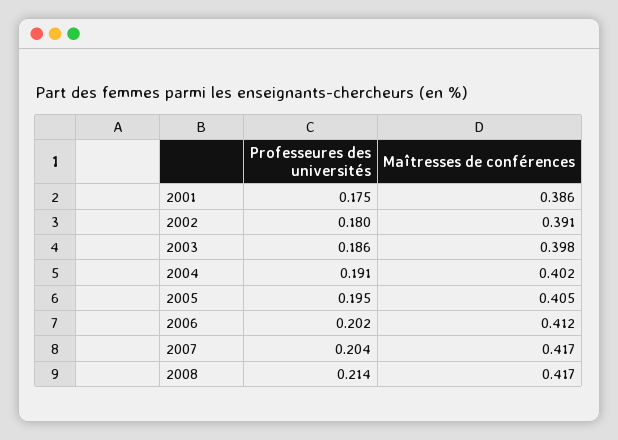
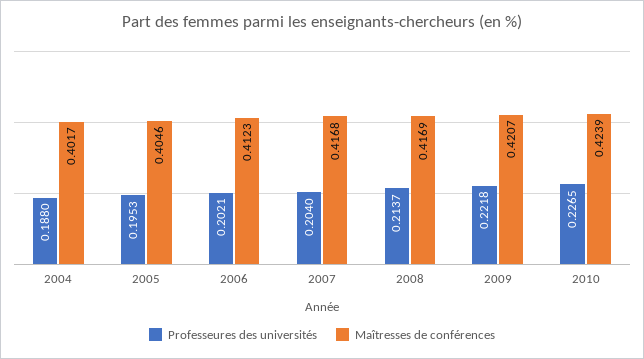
Professeures des universités, 2001: 0.175 -> none
Maîtresses de conférences, 2001: 0.386 -> none
Professeures des universités, 2002: 0.18 -> none
Maîtresses de conférences, 2002: 0.391 -> none
Professeures des universités, 2003: 0.186 -> none
Maîtresses de conférences, 2003: 0.398 -> none
Professeures des universités, 2004: 0.191 -> 0.188
Professeures des universités, 2009: none -> 0.2218
Maîtresses de conférences, 2009: none -> 0.4207
Professeures des universités, 2010: none -> 0.2265
Maîtresses de conférences, 2010: none -> 0.4239

